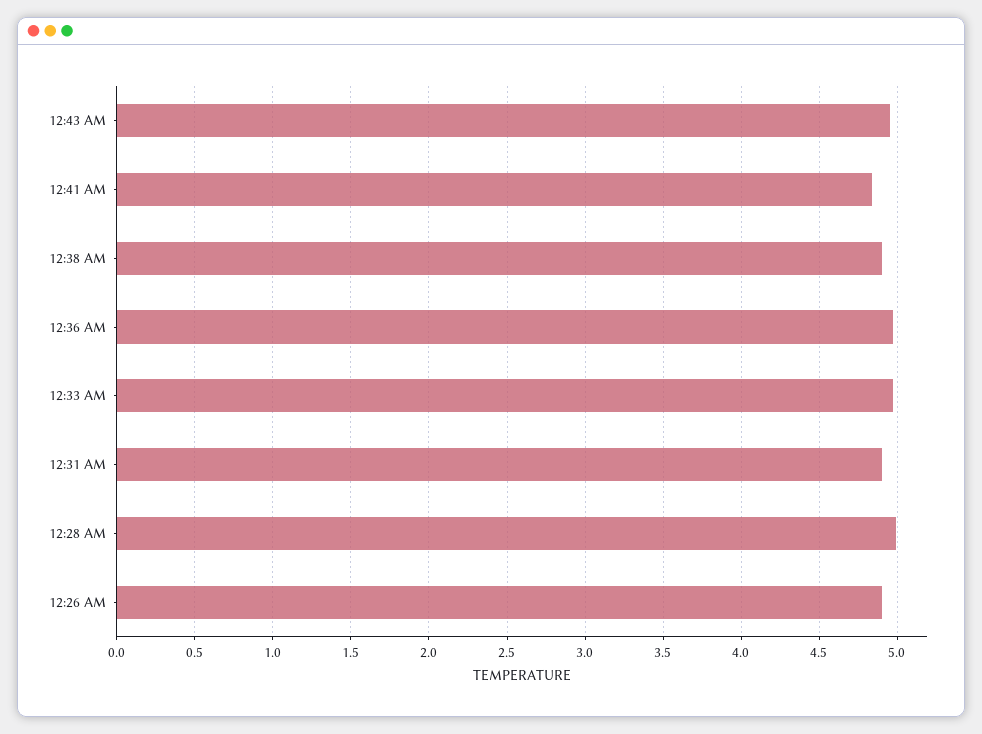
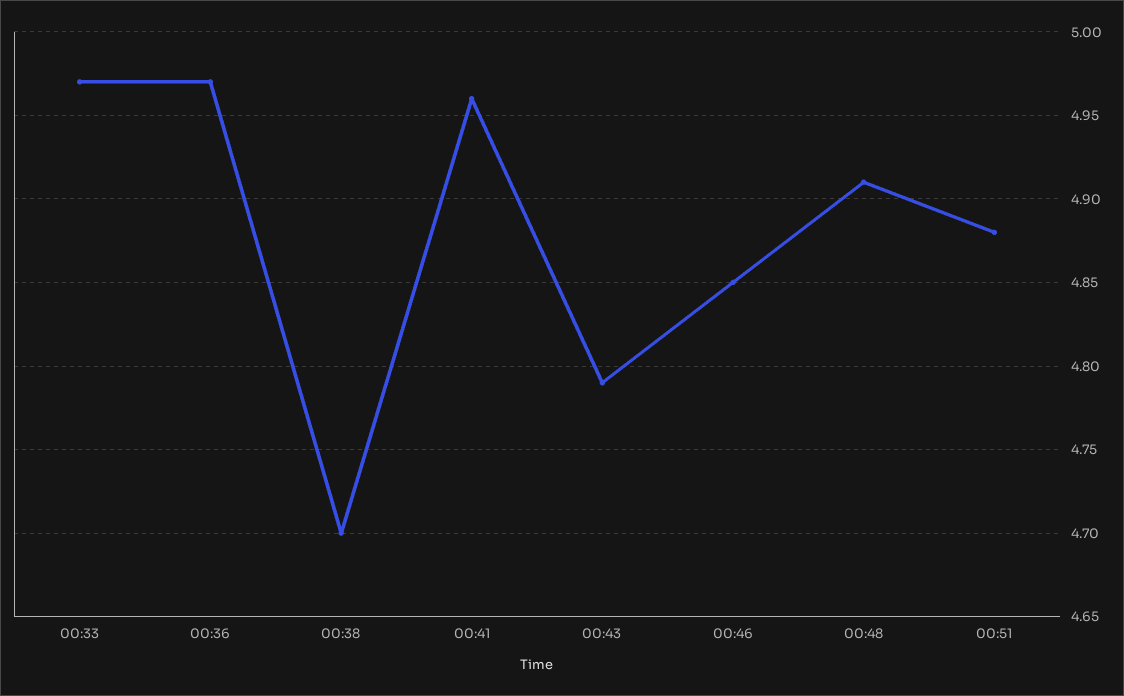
12:43 AM: 4.95 -> 4.79
12:41 AM: 4.85 -> 4.96
12:38 AM: 4.9 -> 4.7
12:31 AM: 4.9 -> none
12:28 AM: 5 -> none
12:26 AM: 4.9 -> none
00:46: none -> 4.85
00:48: none -> 4.91
00:51: none -> 4.88

